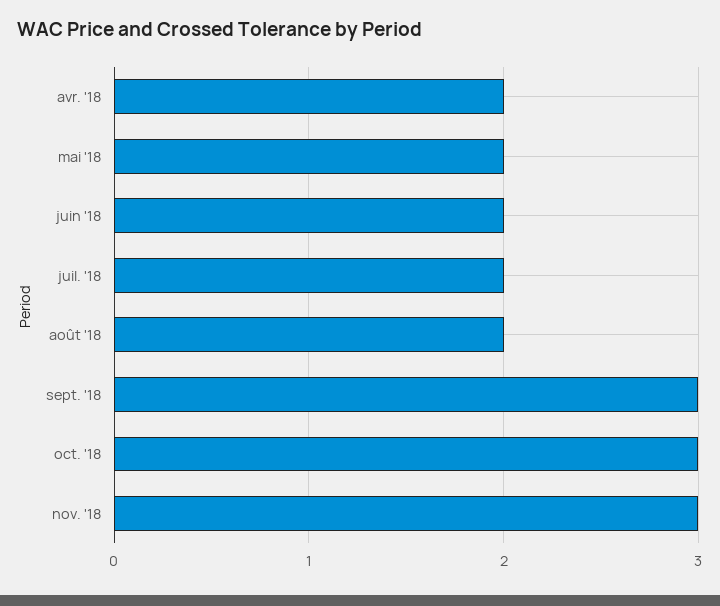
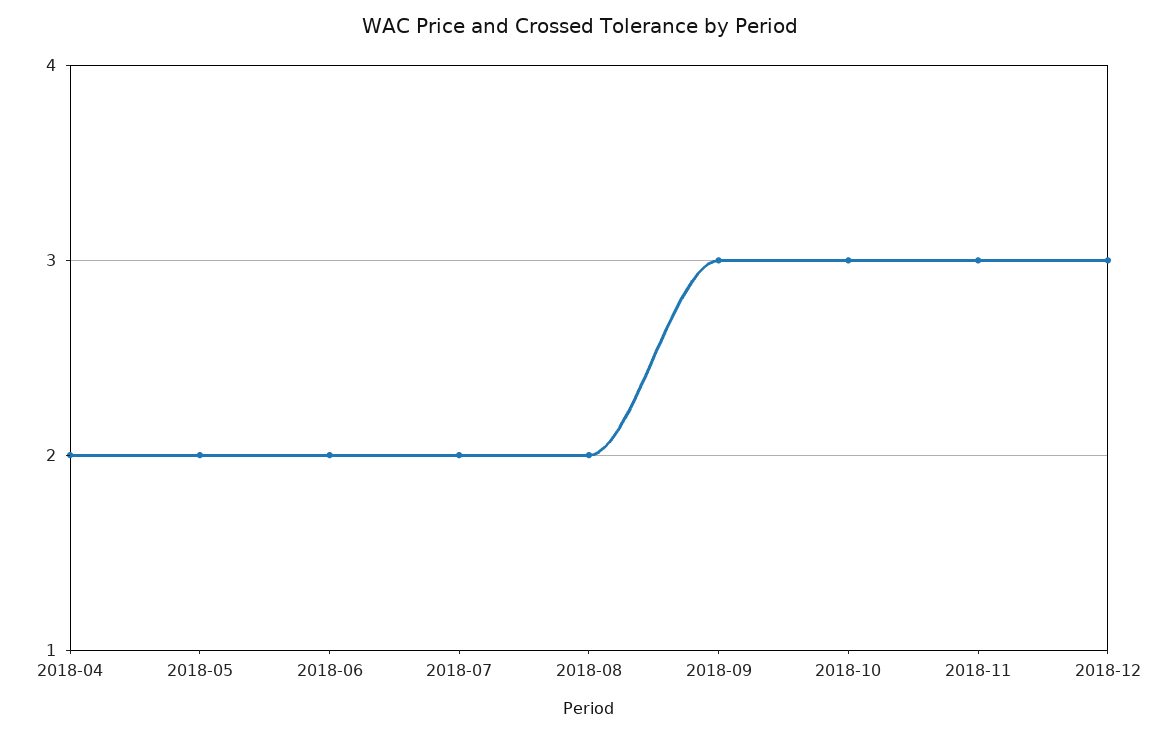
2018-12: none -> 3

